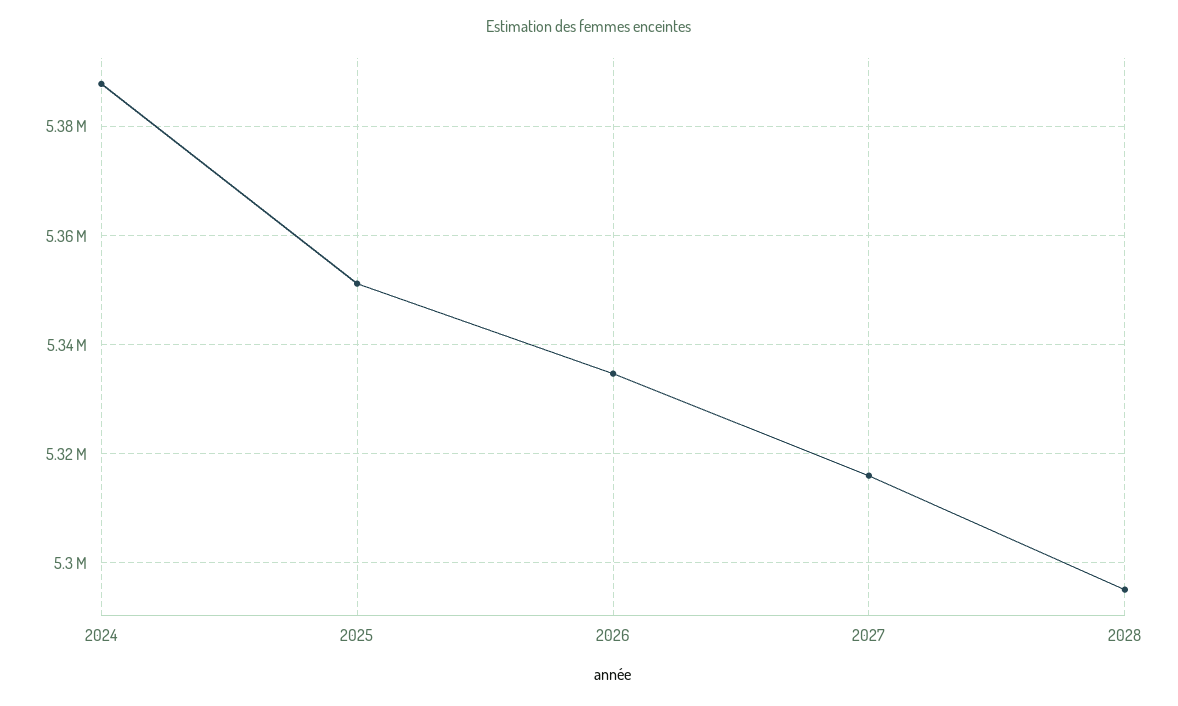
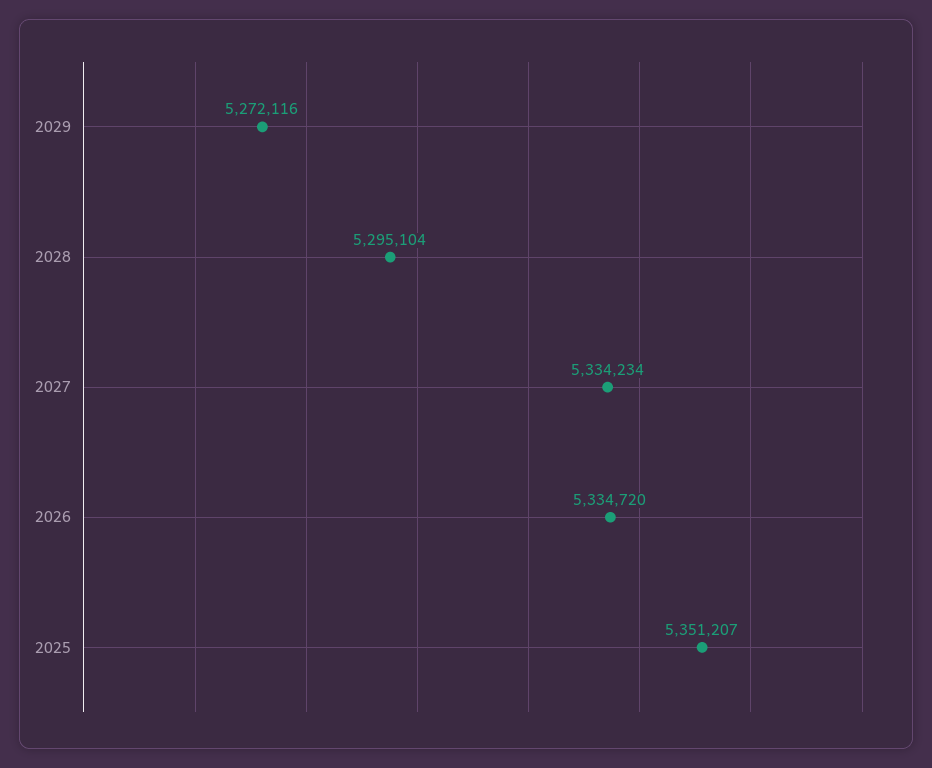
2024: 5388000 -> none
2027: 5316000 -> 5334234
2029: none -> 5272116

